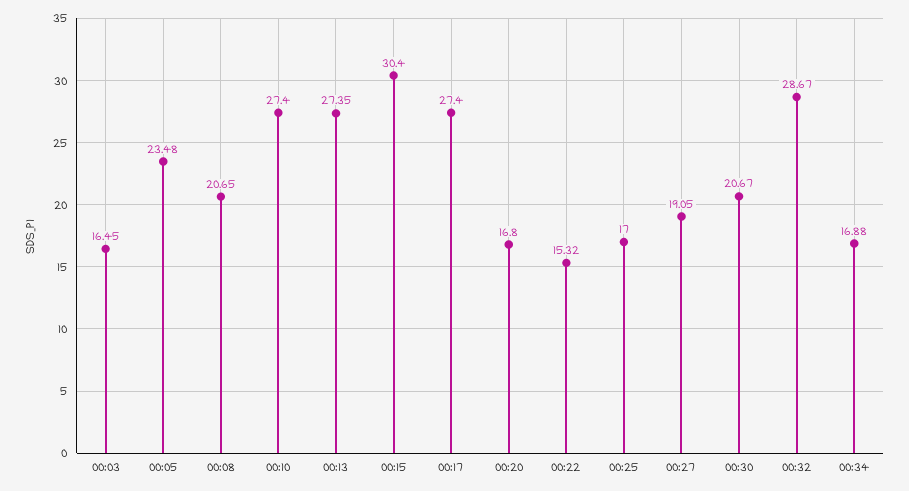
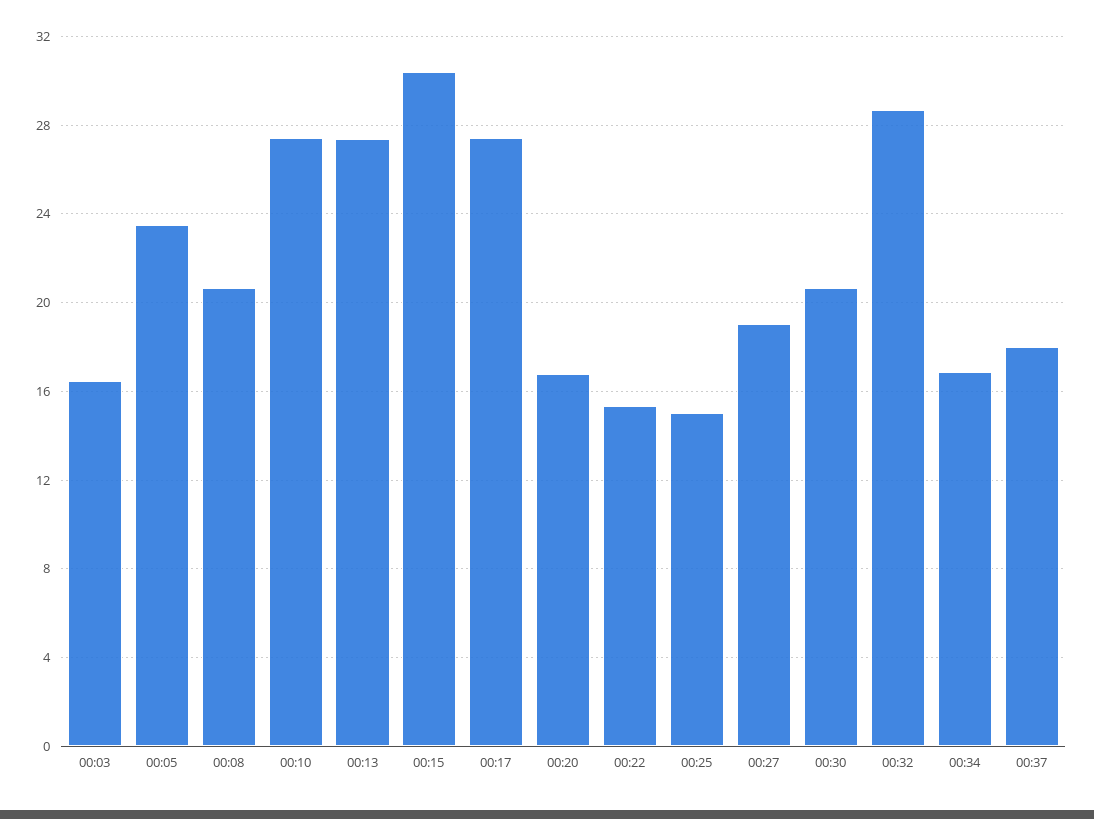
00:25: 17 -> 15
00:37: none -> 18

